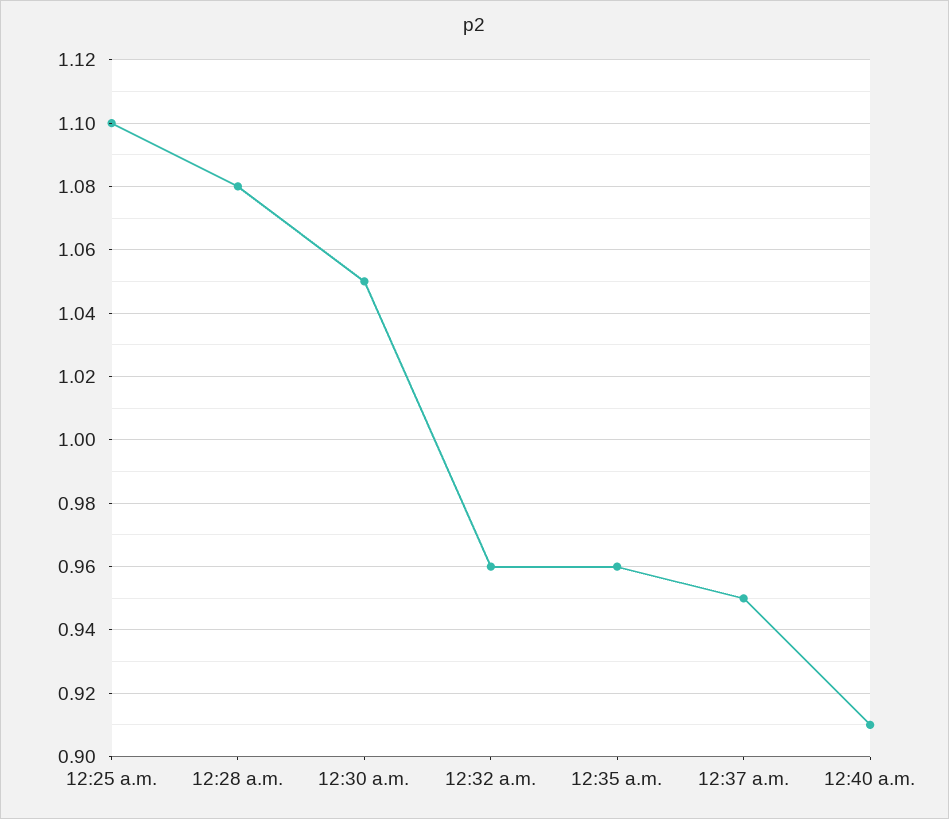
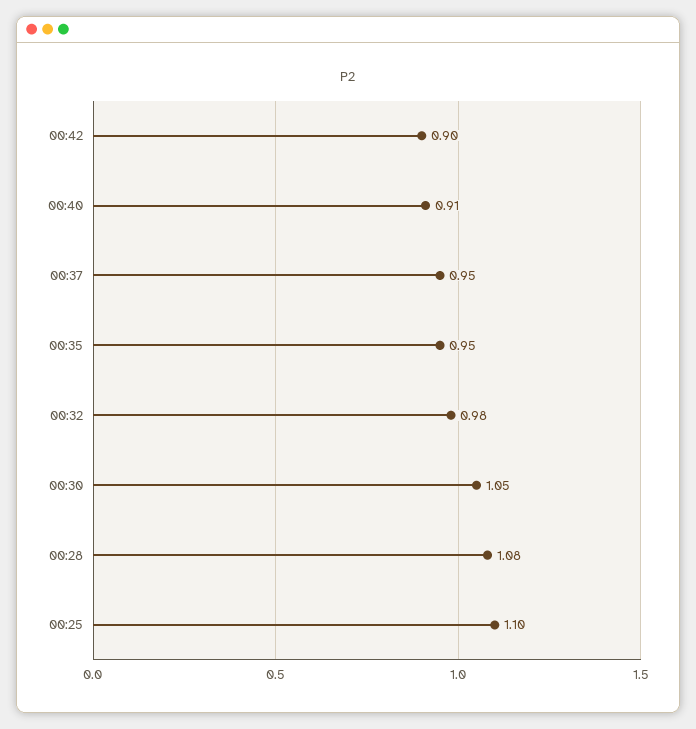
12:32 a.m.: 0.96 -> 0.98
12:35 a.m.: 0.96 -> 0.95
00:42: none -> 0.9

